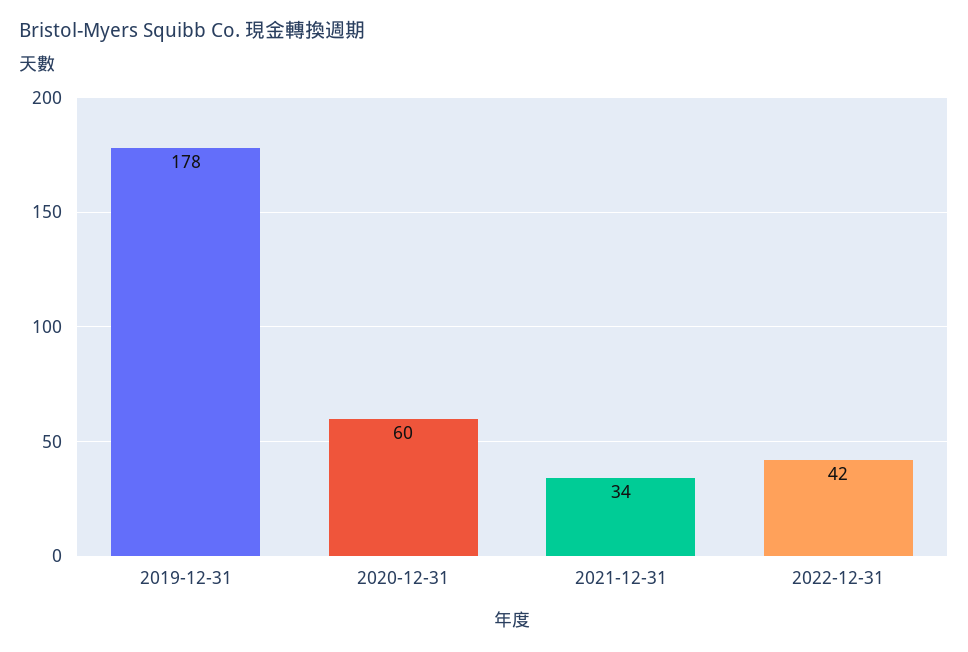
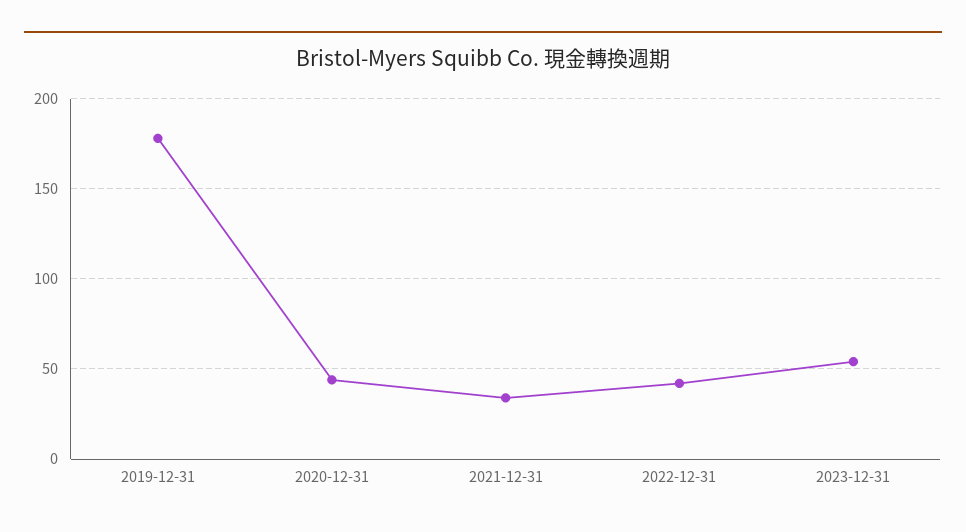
2020-12-31: 60 -> 45
2023-12-31: none -> 55

